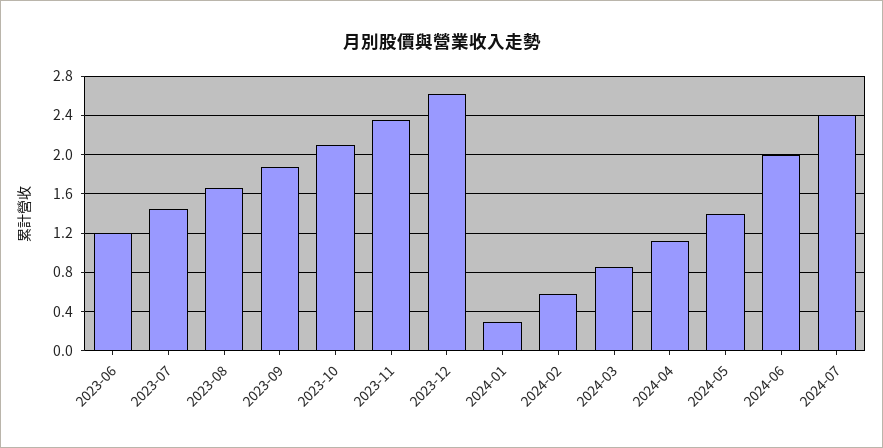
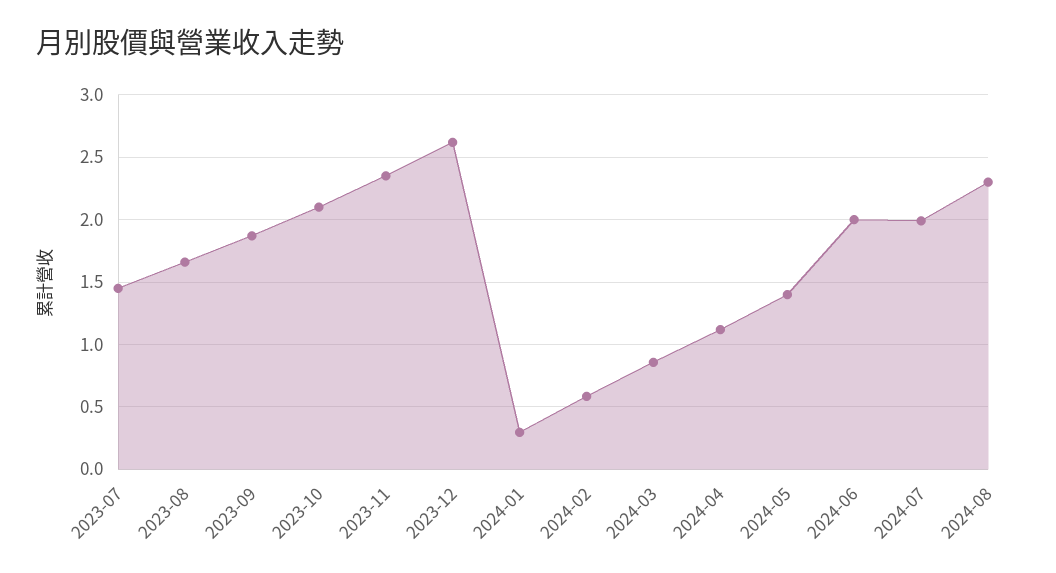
2023-06: 1.2 -> none
2024-07: 2.4 -> 2
2024-08: none -> 2.3

